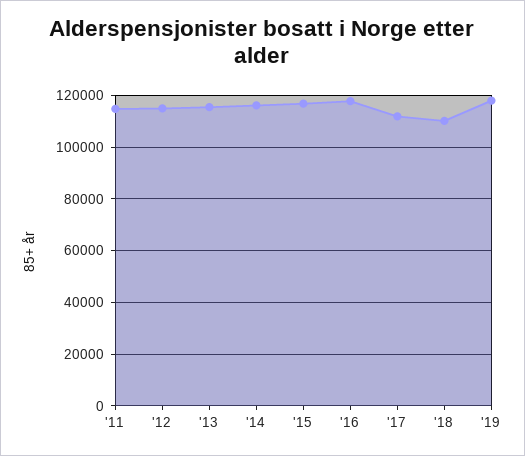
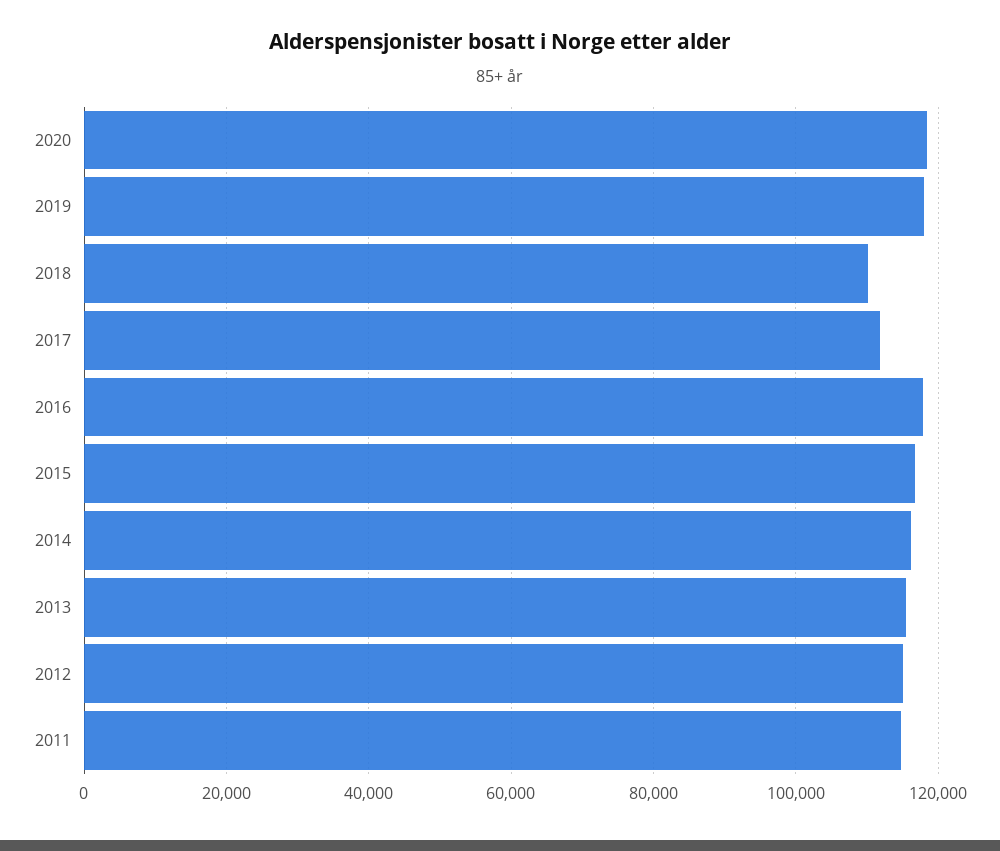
2020: none -> 118000

